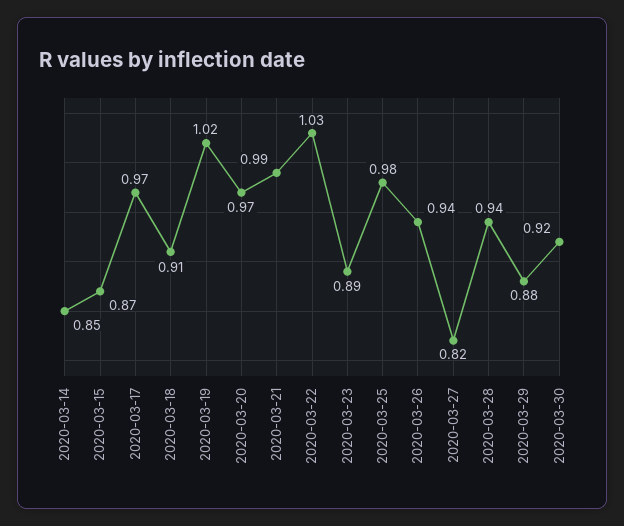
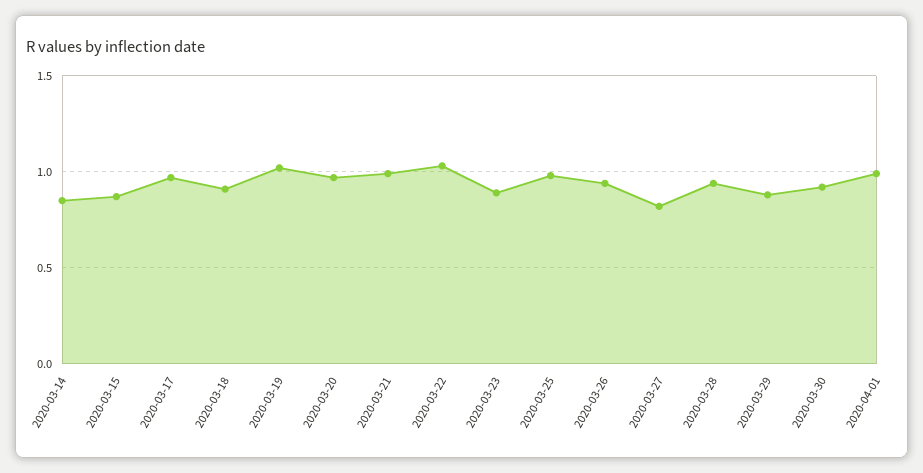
2020-04-01: none -> 1

